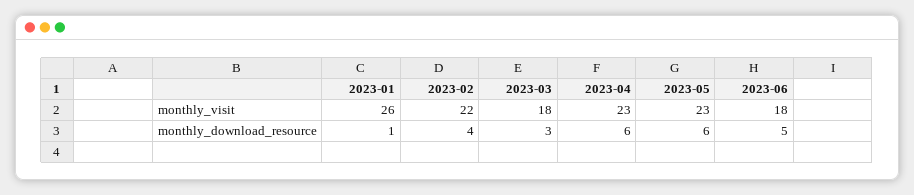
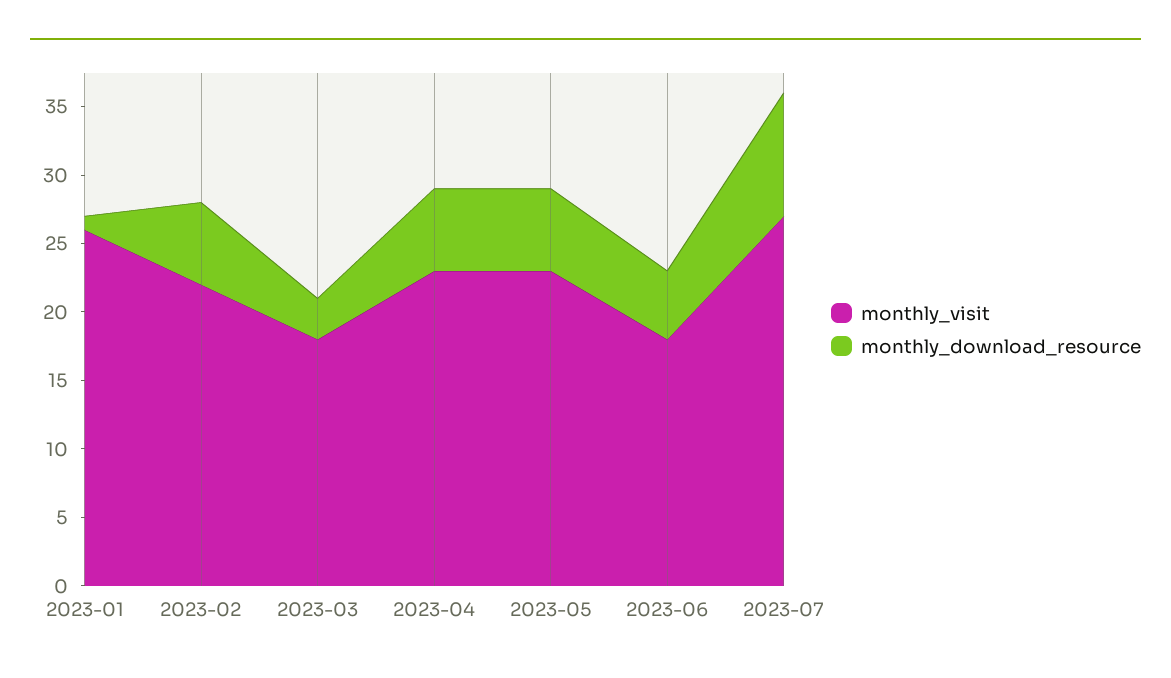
monthly_download_resource, 2023-02: 4 -> 6
monthly_visit, 2023-07: none -> 27
monthly_download_resource, 2023-07: none -> 9

